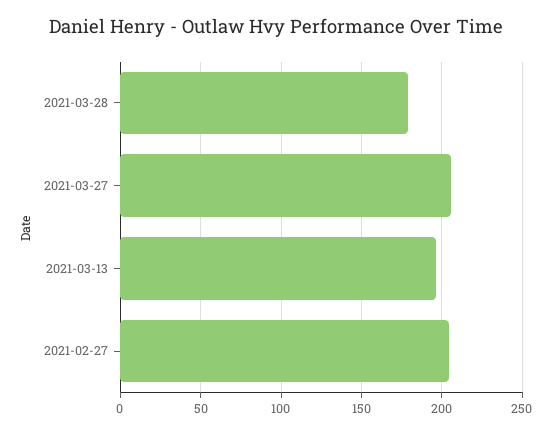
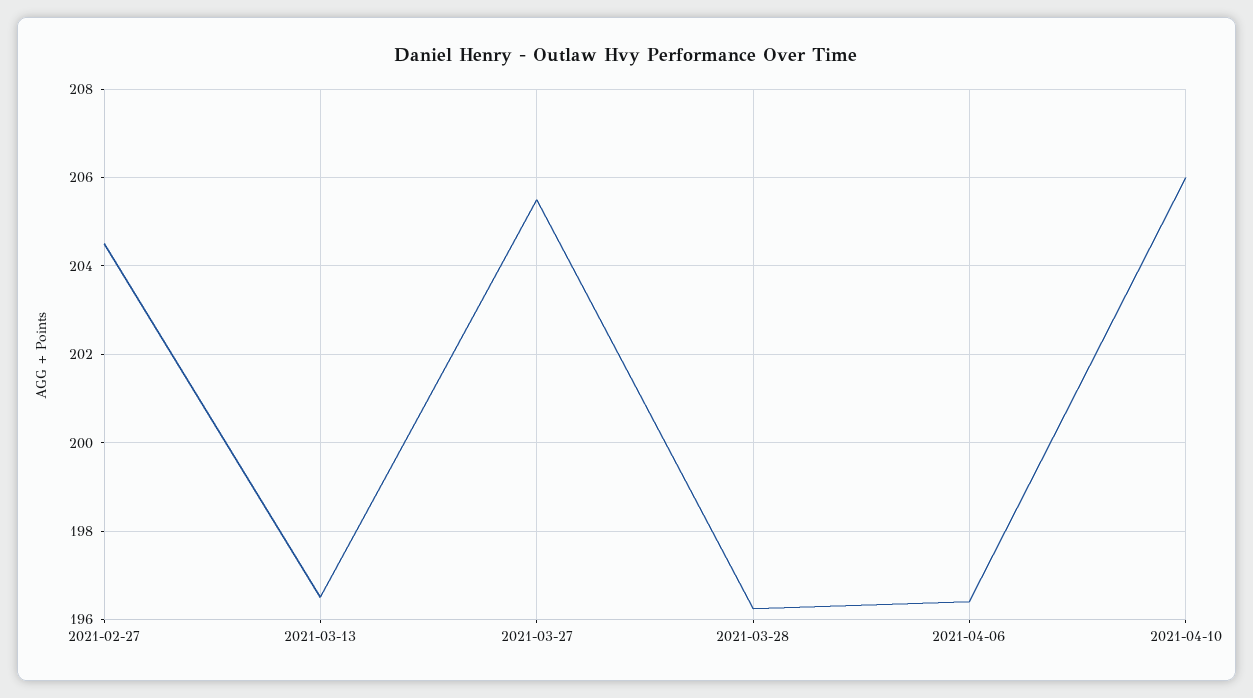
2021-03-28: 180 -> 196.2
2021-04-06: none -> 196.4
2021-04-10: none -> 206

